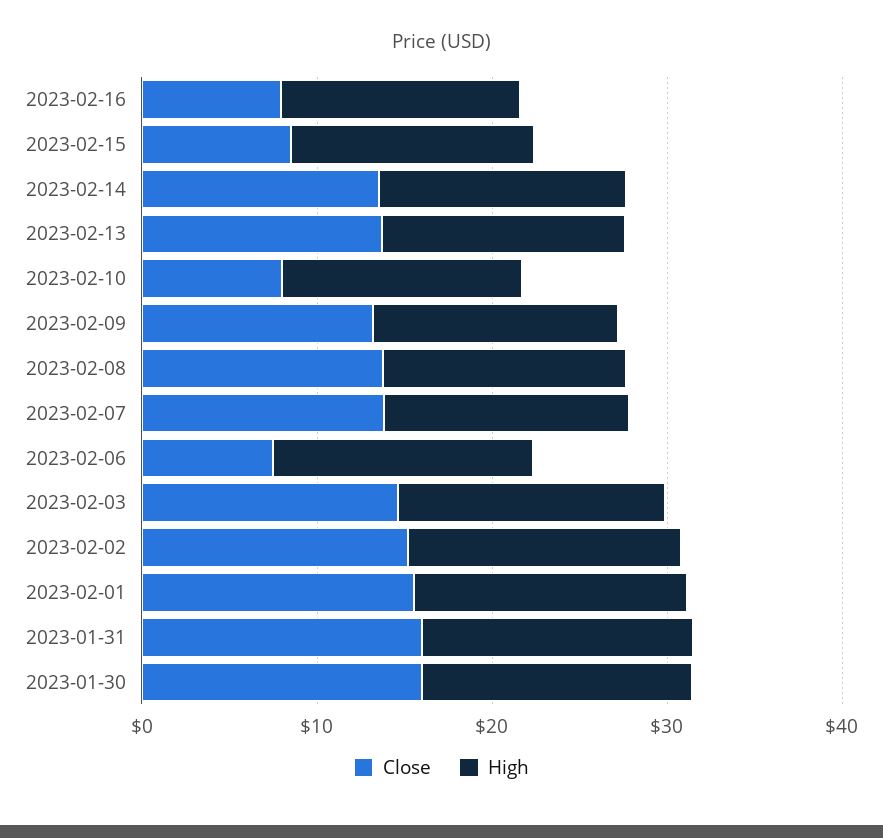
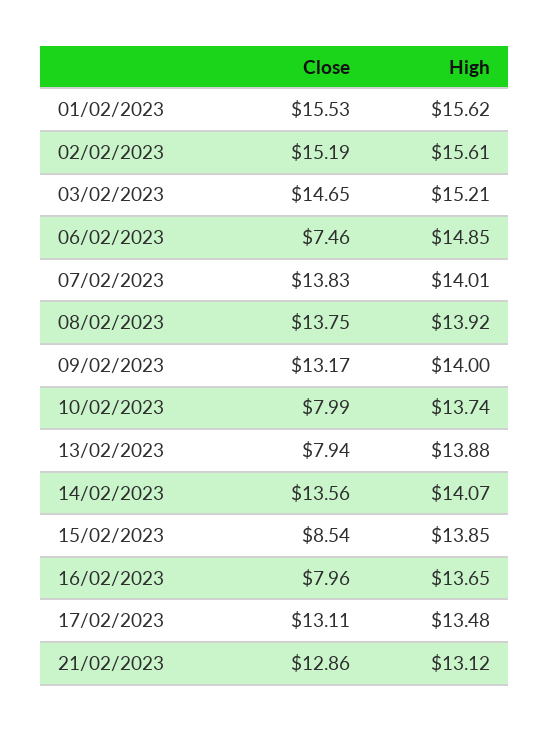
Close, 2023-02-13: 14 -> 7.94
Close, 2023-01-31: 16 -> none
High, 2023-01-31: 16 -> none
Close, 2023-01-30: 16 -> none
High, 2023-01-30: 16 -> none
Close, 17/02/2023: none -> 13.11
High, 17/02/2023: none -> 13.48
Close, 21/02/2023: none -> 12.86
High, 21/02/2023: none -> 13.12

